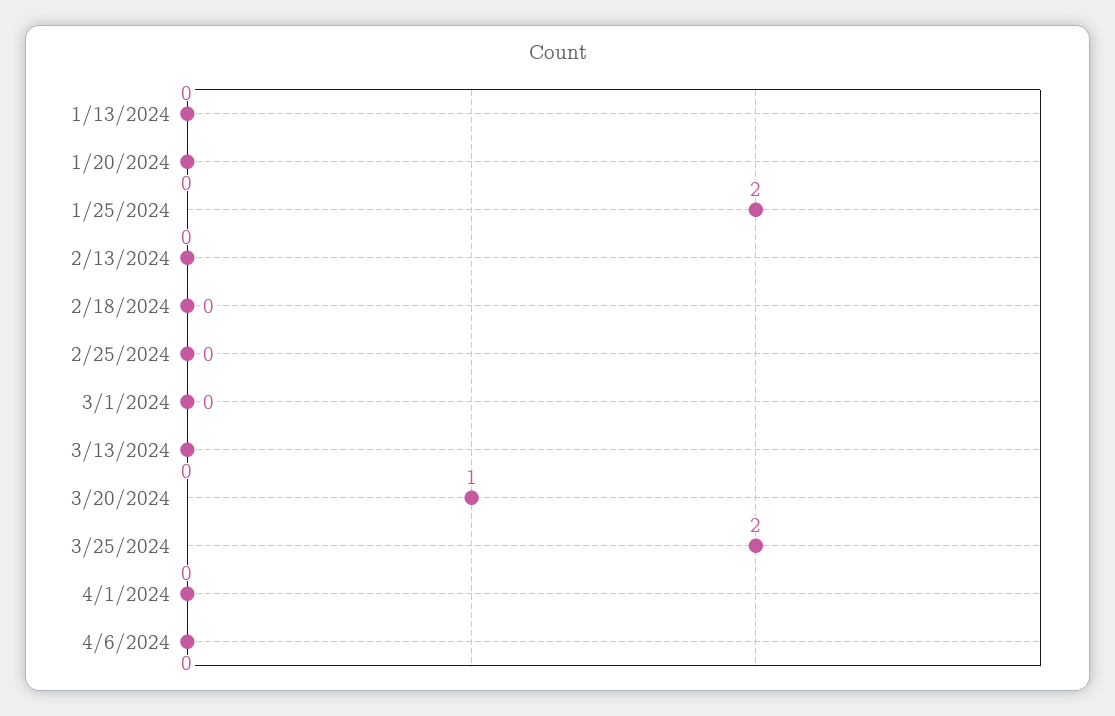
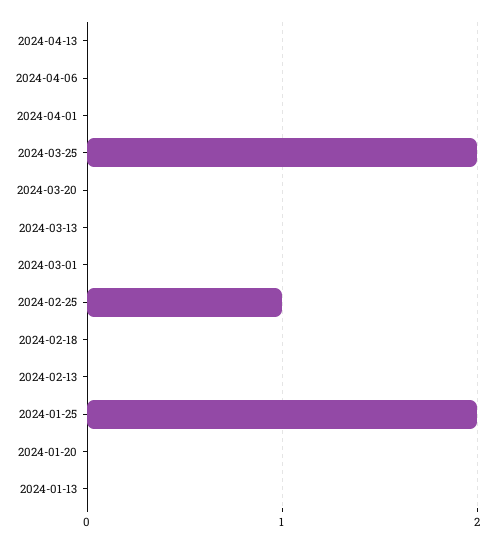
2/25/2024: 0 -> 1
3/20/2024: 1 -> 0
2024-04-13: none -> 0

